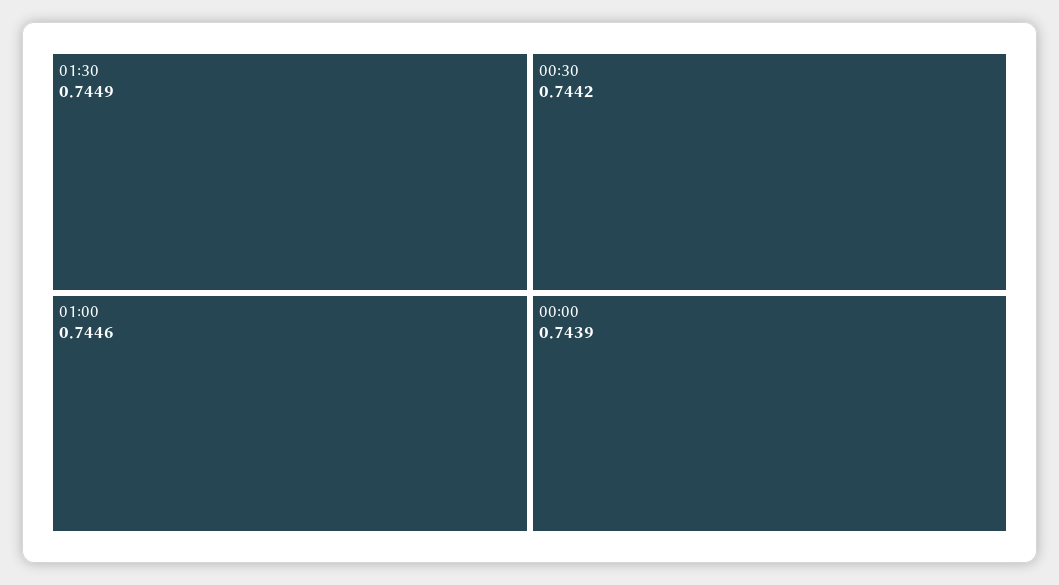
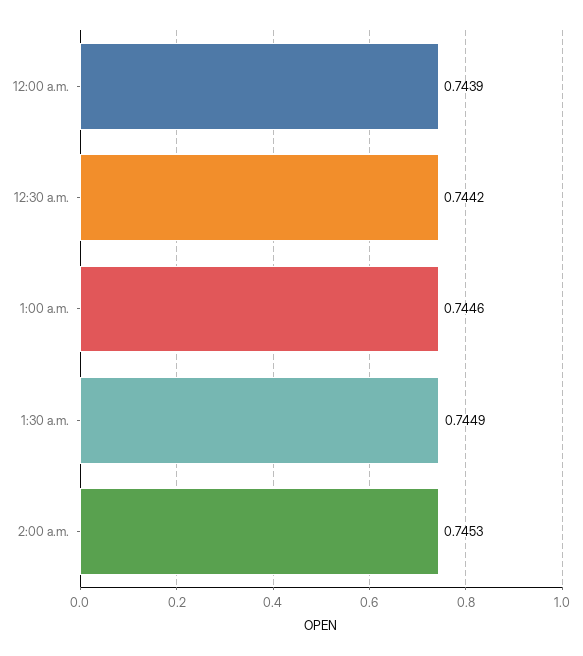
2:00 a.m.: none -> 0.7453

